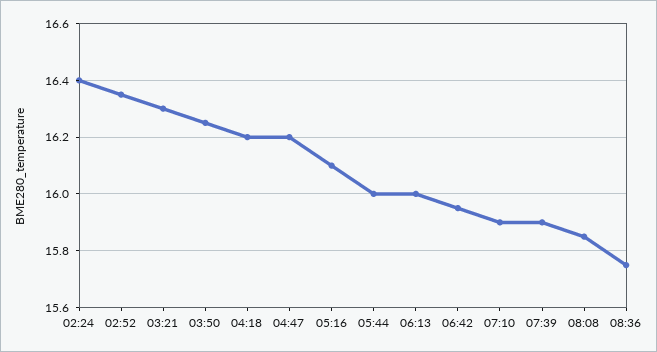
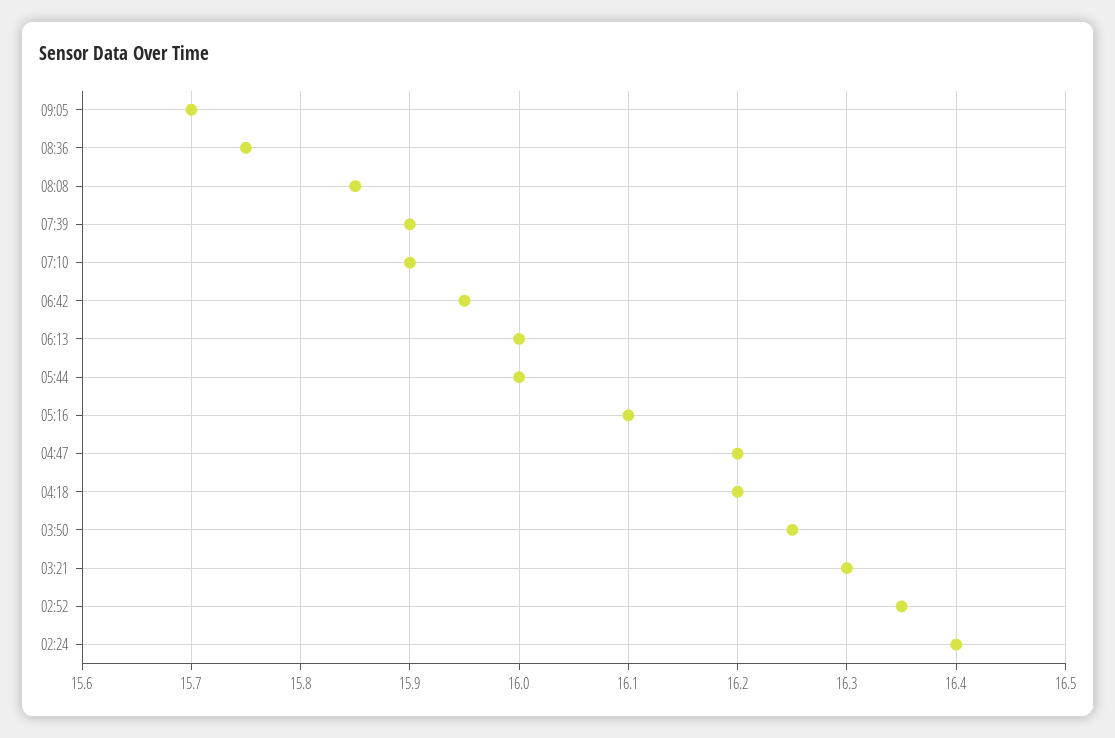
09:05: none -> 15.7

